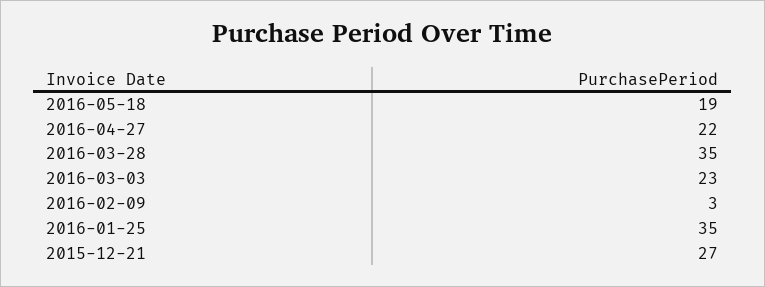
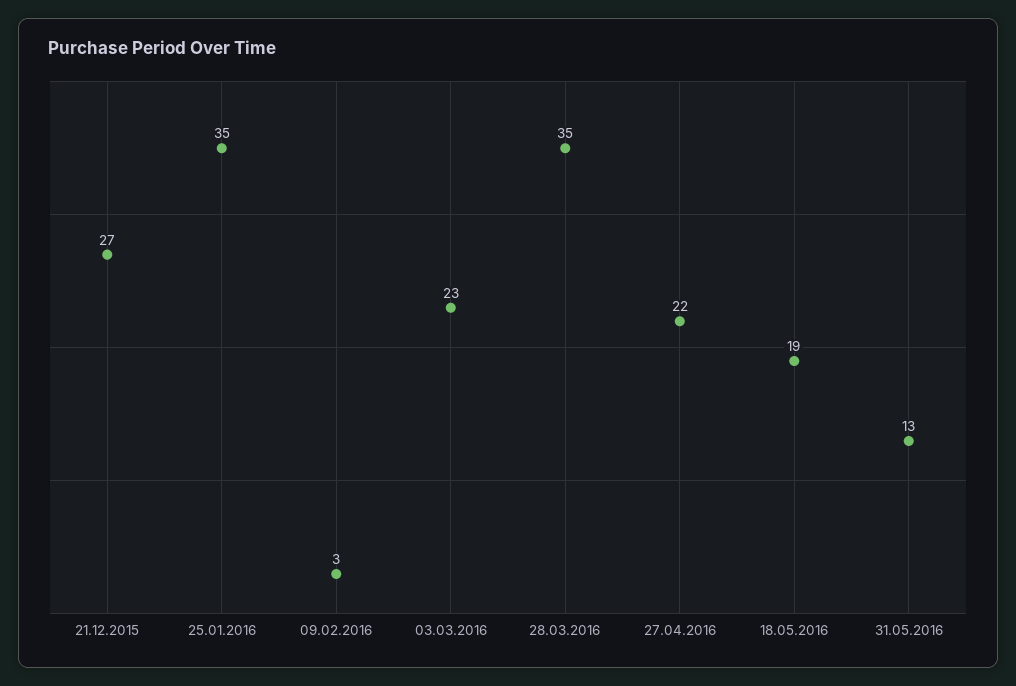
31.05.2016: none -> 13

